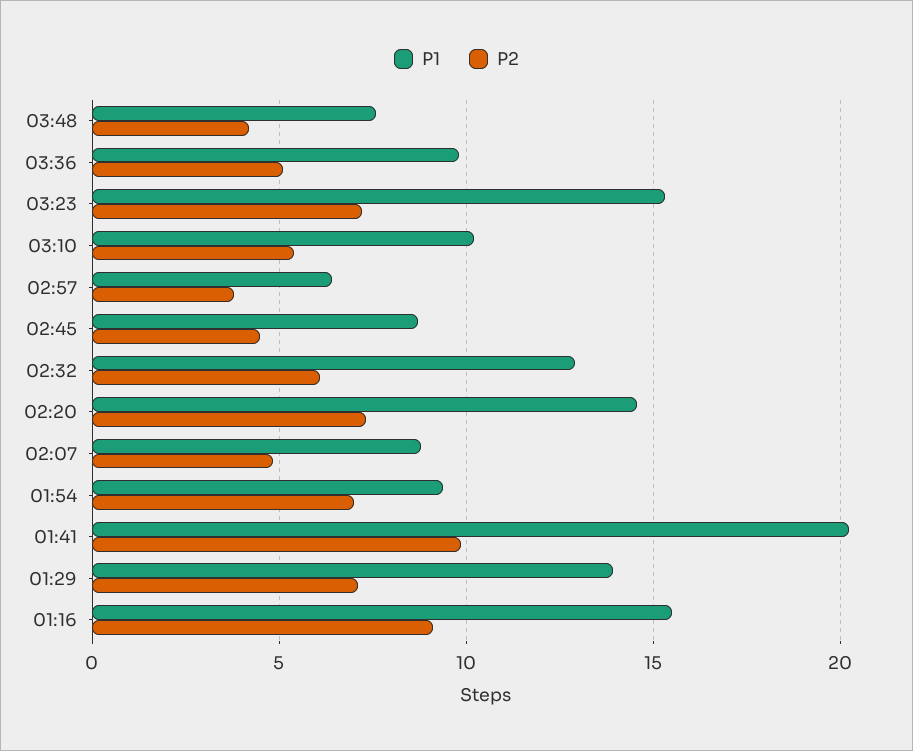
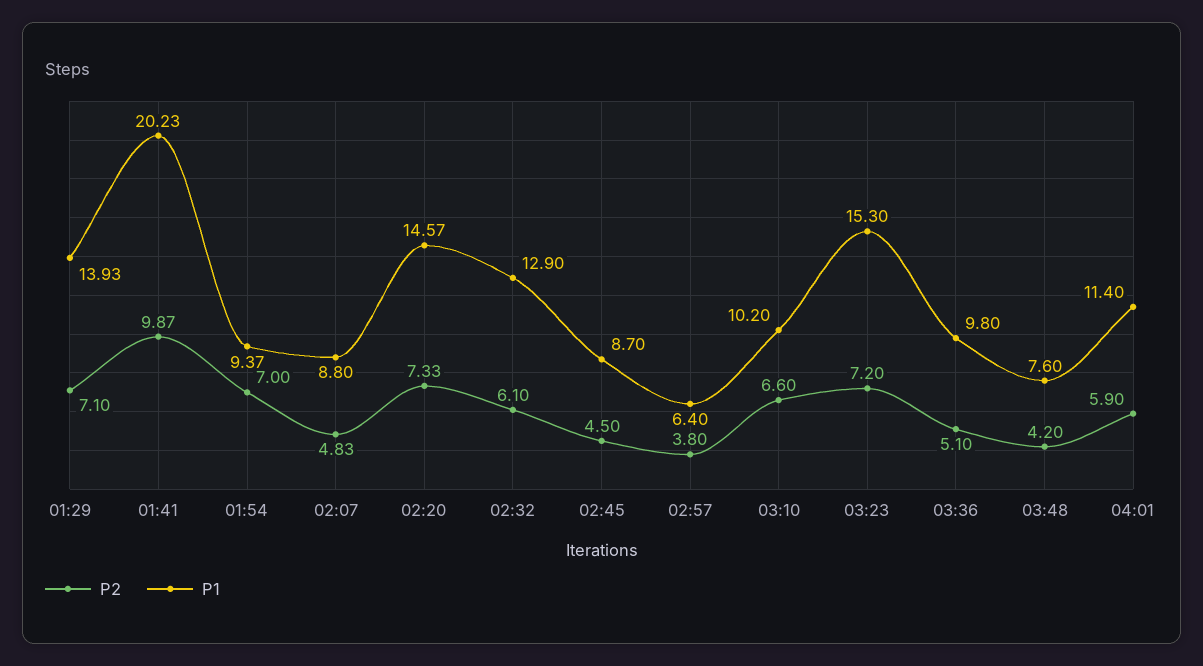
P2, 03:10: 5.5 -> 6.6
P1, 01:16: 15.5 -> none
P2, 01:16: 9 -> none
P2, 04:01: none -> 5.9
P1, 04:01: none -> 11.4

